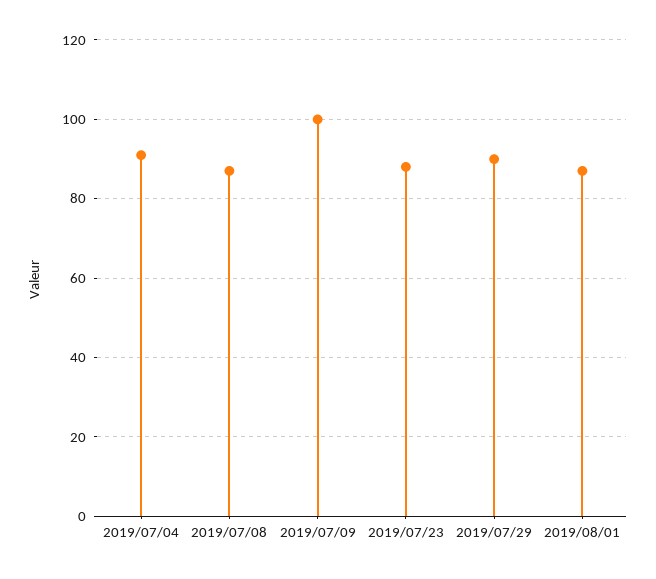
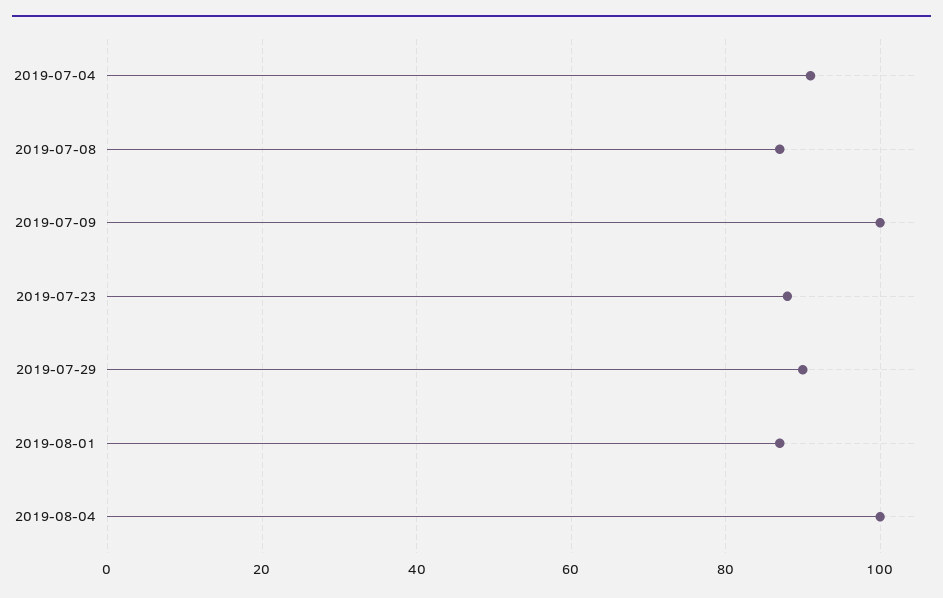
2019-08-04: none -> 100

